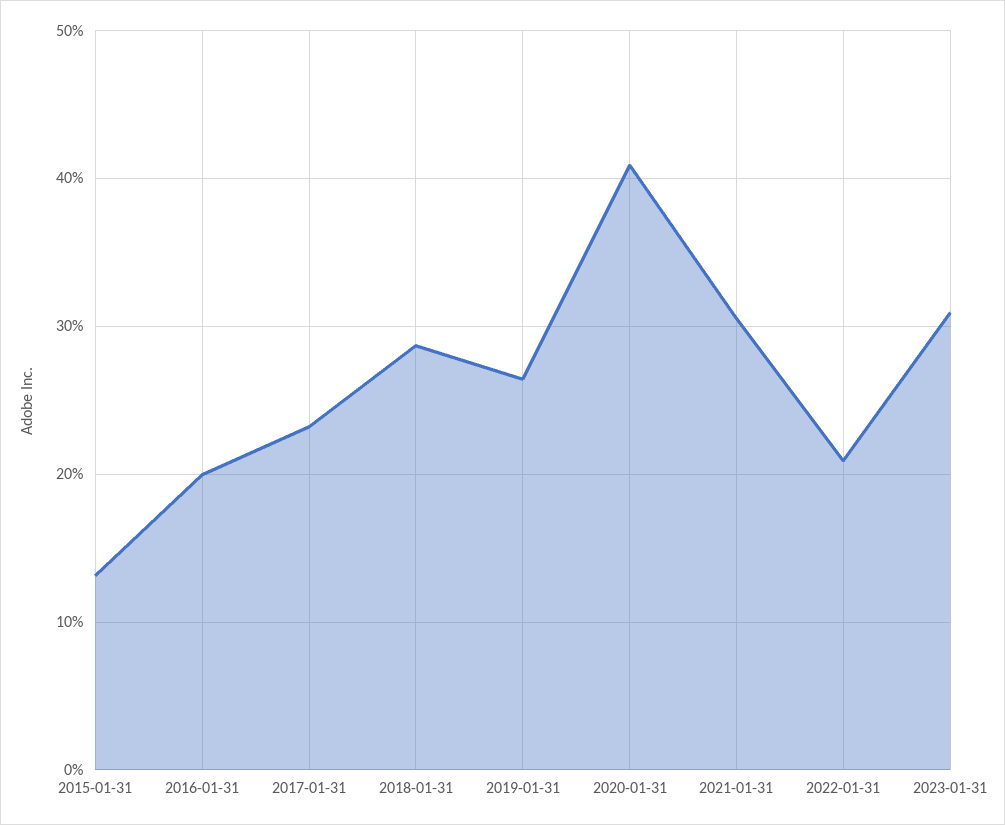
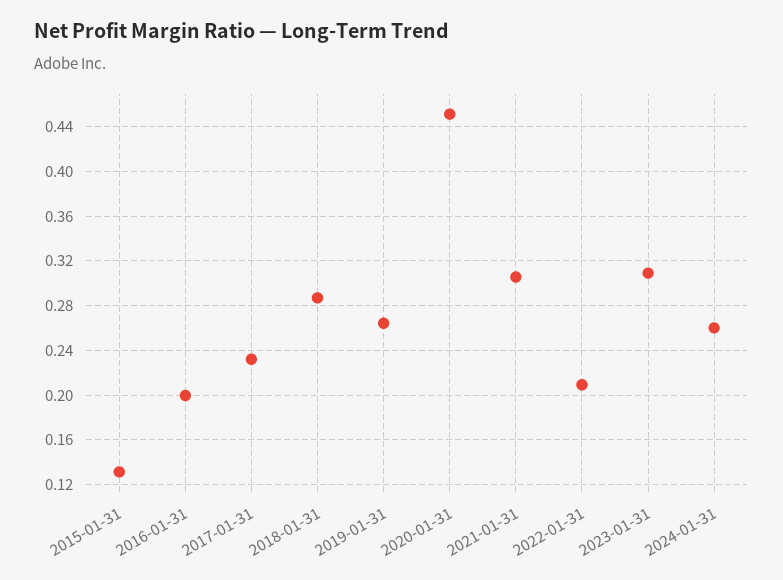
2020-01-31: 0.41 -> 0.45
2024-01-31: none -> 0.26

